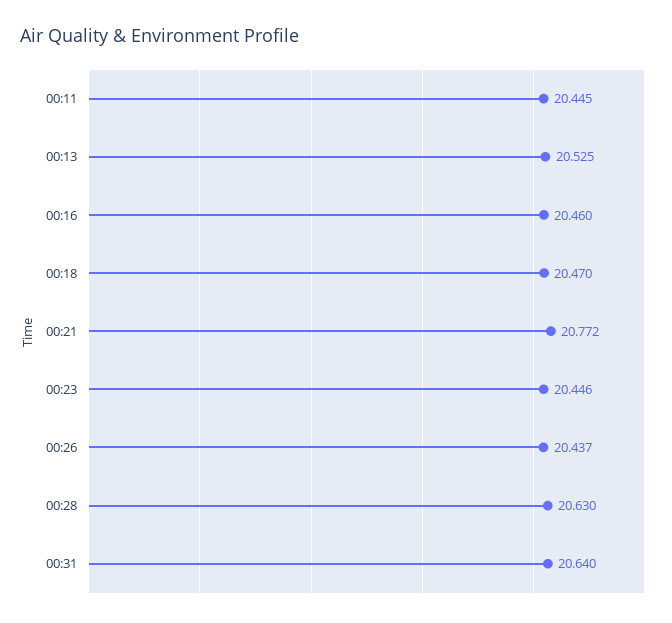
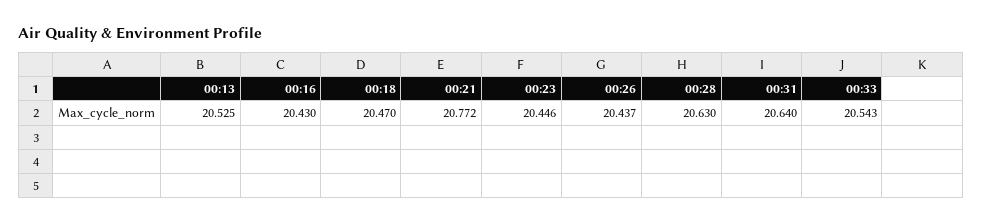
00:11: 20.445 -> none
00:16: 20.46 -> 20.43
00:33: none -> 20.543

